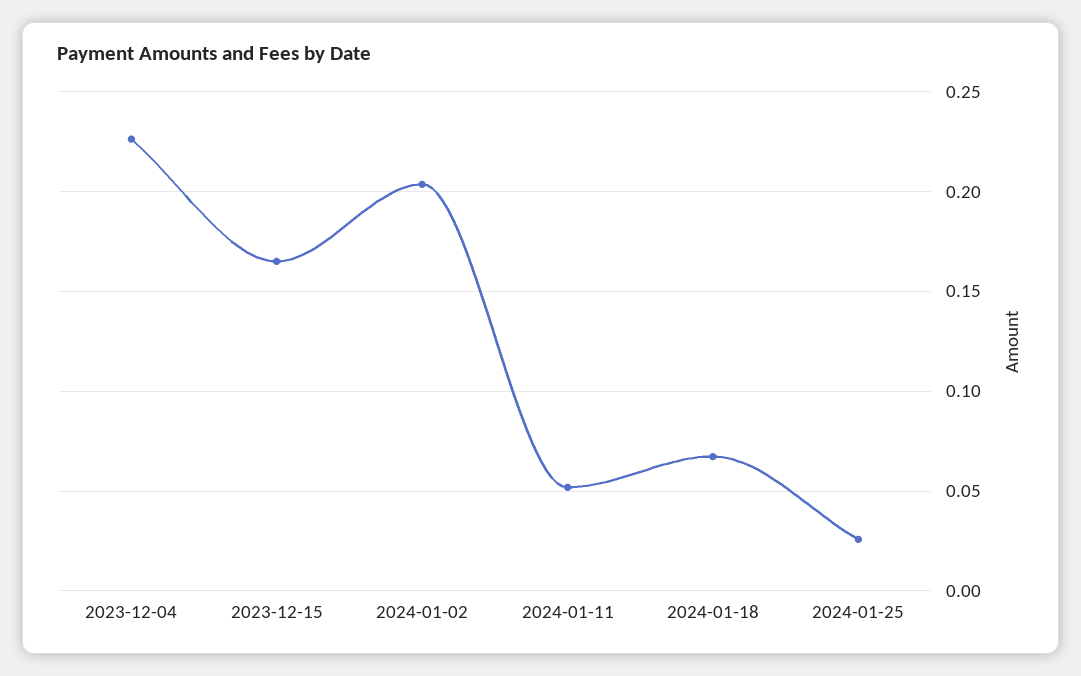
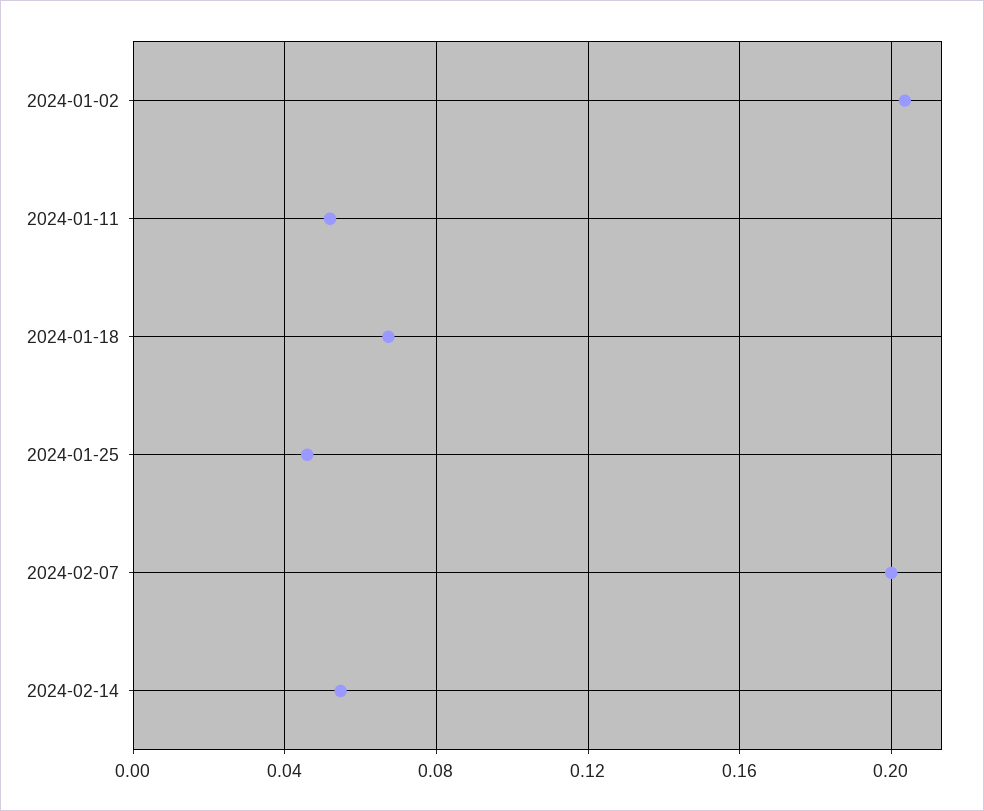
2023-12-04: 0.225 -> none
2023-12-15: 0.165 -> none
2024-01-25: 0.025 -> 0.045
2024-02-07: none -> 0.2
2024-02-14: none -> 0.055

